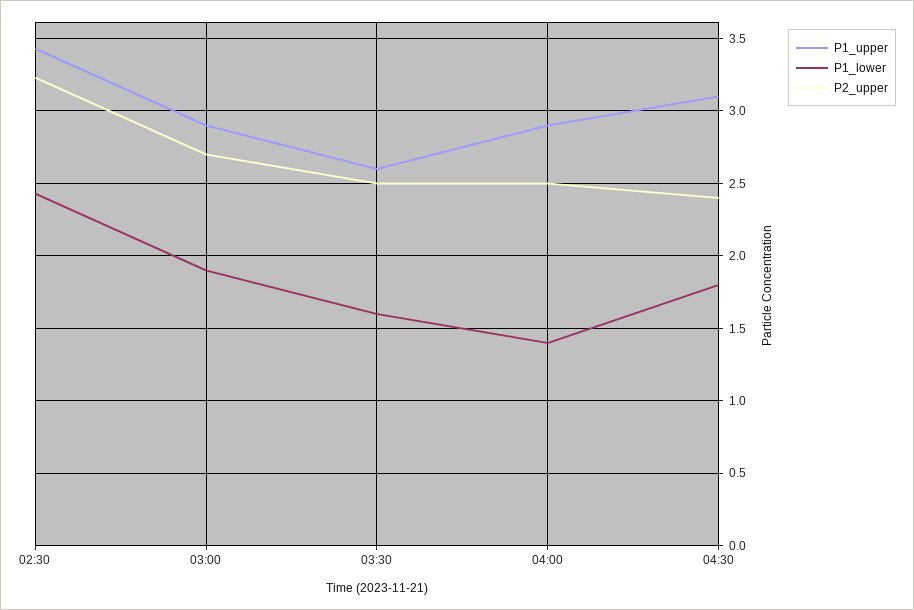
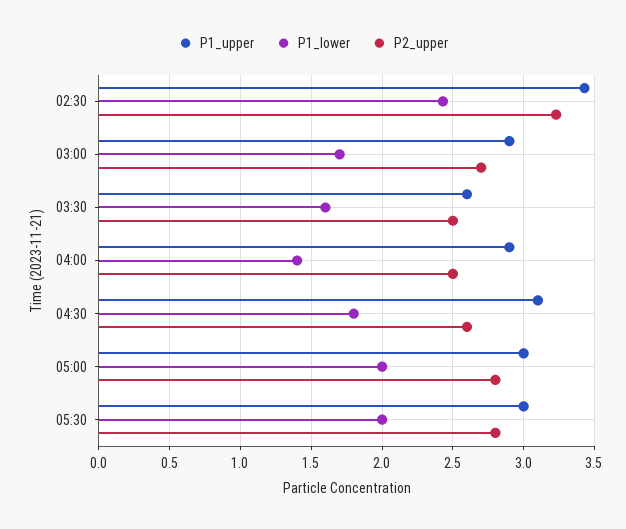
P1_lower, 03:00: 1.9 -> 1.7
P2_upper, 04:30: 2.4 -> 2.6
P1_upper, 05:00: none -> 3
P1_lower, 05:00: none -> 2
P2_upper, 05:00: none -> 2.8
P1_upper, 05:30: none -> 3
P1_lower, 05:30: none -> 2
P2_upper, 05:30: none -> 2.8

